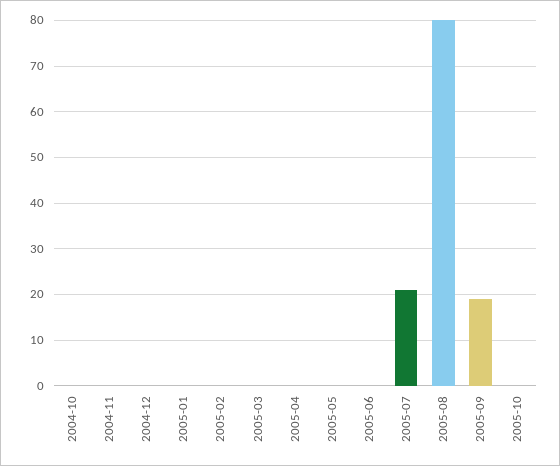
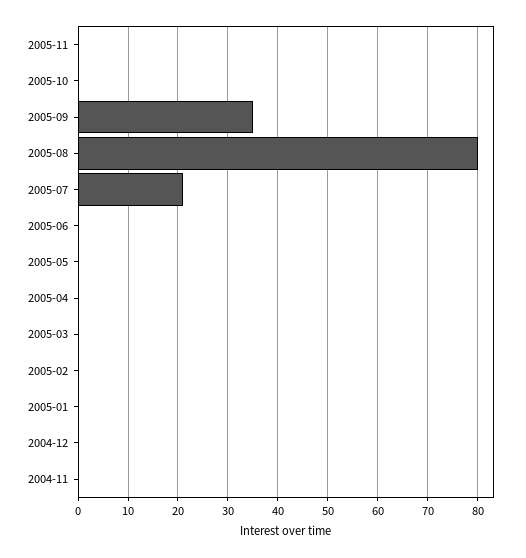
2004-10: 0 -> none
2005-09: 20 -> 35
2005-11: none -> 0

